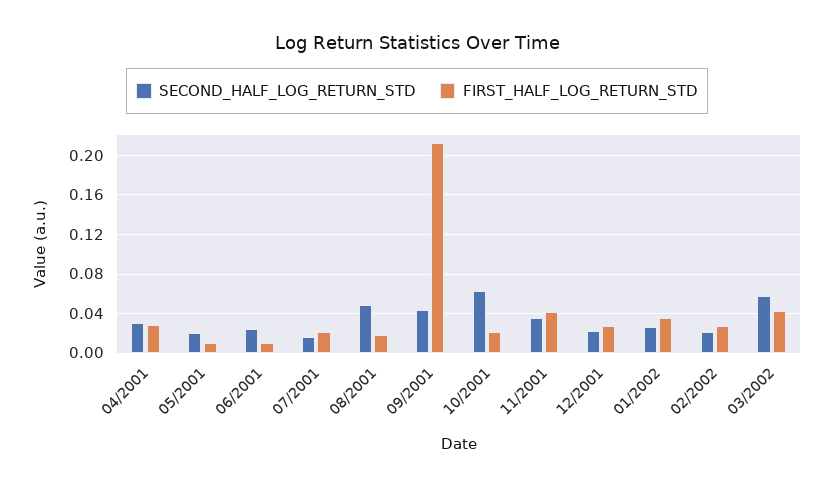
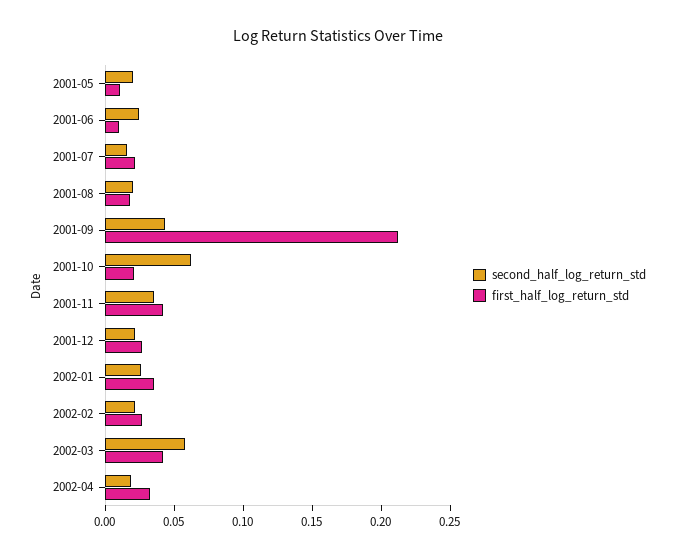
SECOND_HALF_LOG_RETURN_STD, 04/2001: 0.03 -> none
FIRST_HALF_LOG_RETURN_STD, 04/2001: 0.03 -> none
SECOND_HALF_LOG_RETURN_STD, 08/2001: 0.05 -> 0.02
SECOND_HALF_LOG_RETURN_STD, 2002-04: none -> 0.02
FIRST_HALF_LOG_RETURN_STD, 2002-04: none -> 0.03

